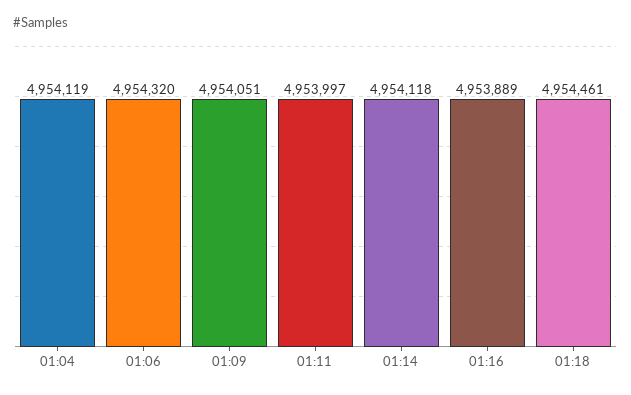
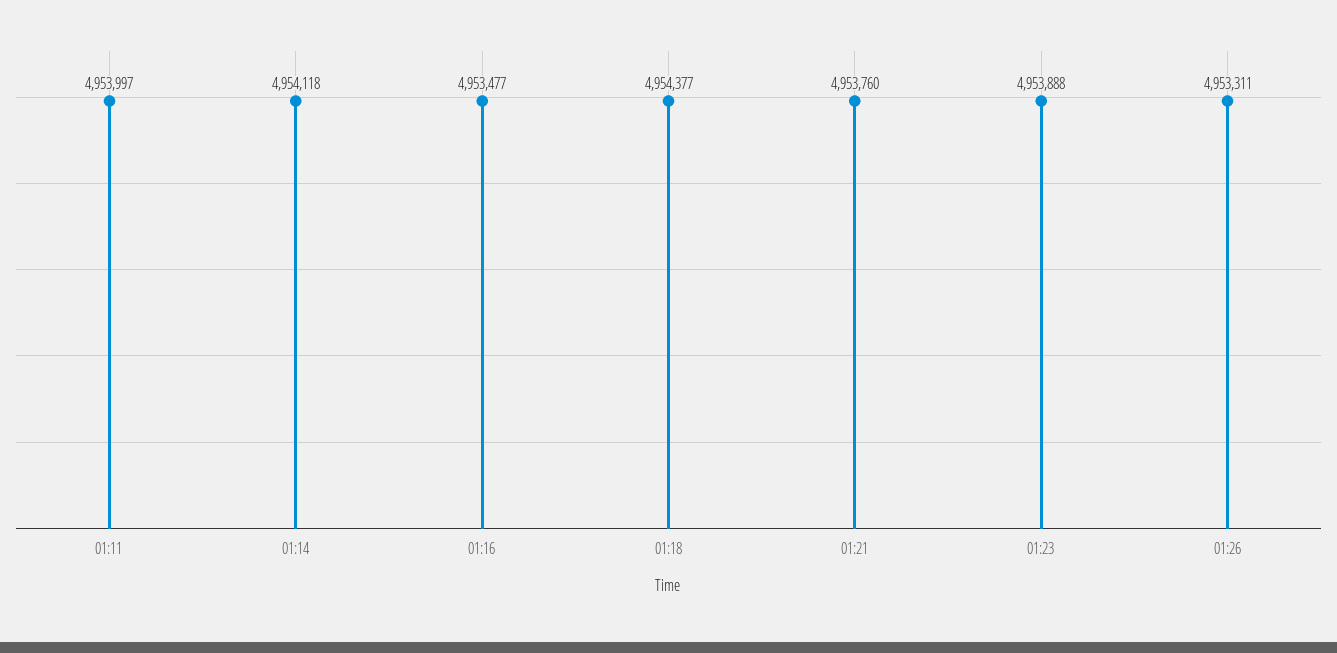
01:04: 4954119 -> none
01:06: 4954320 -> none
01:09: 4954051 -> none
01:16: 4953889 -> 4953477
01:18: 4954461 -> 4954377
01:21: none -> 4953760
01:23: none -> 4953888
01:26: none -> 4953311

